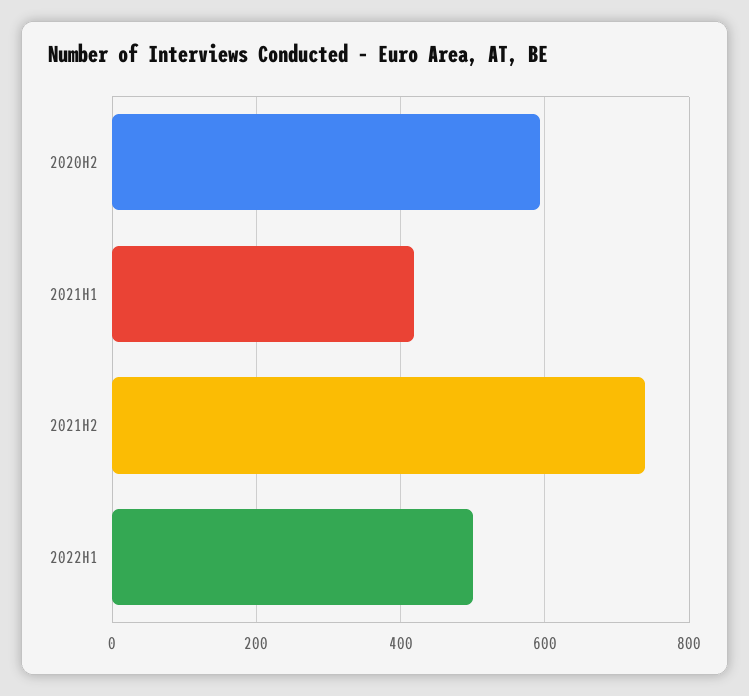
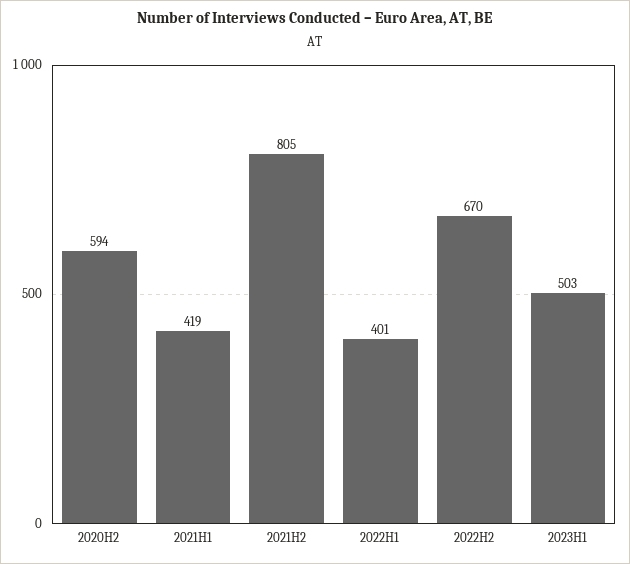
2021H2: 740 -> 805
2022H1: 500 -> 401
2022H2: none -> 670
2023H1: none -> 503

